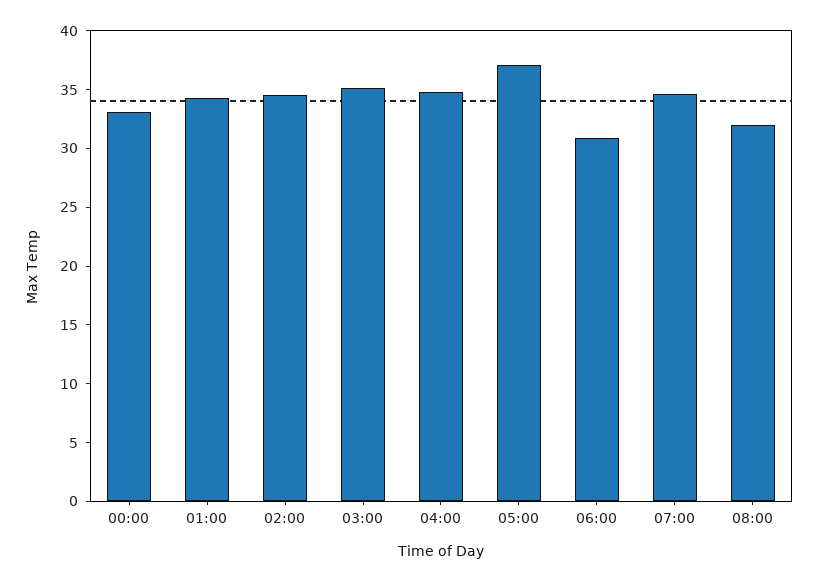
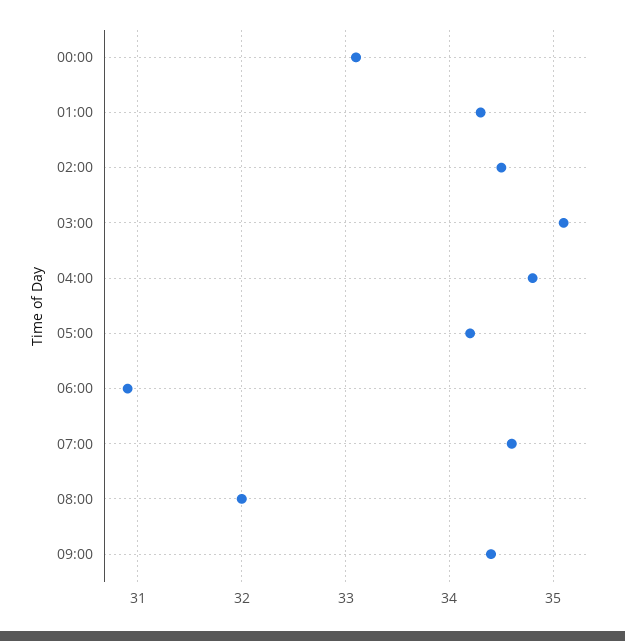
05:00: 37 -> 34.2
09:00: none -> 34.4

